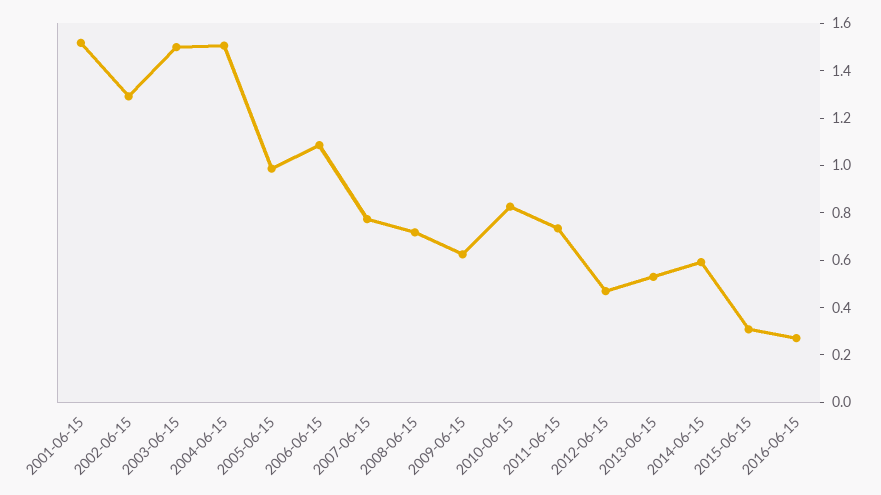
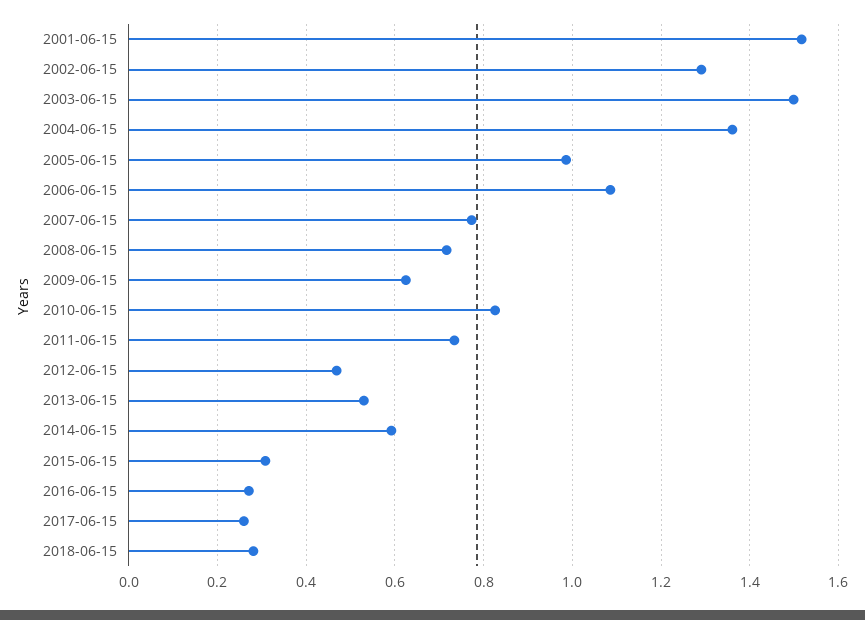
2004-06-15: 1.5 -> 1.36
2017-06-15: none -> 0.26
2018-06-15: none -> 0.28

